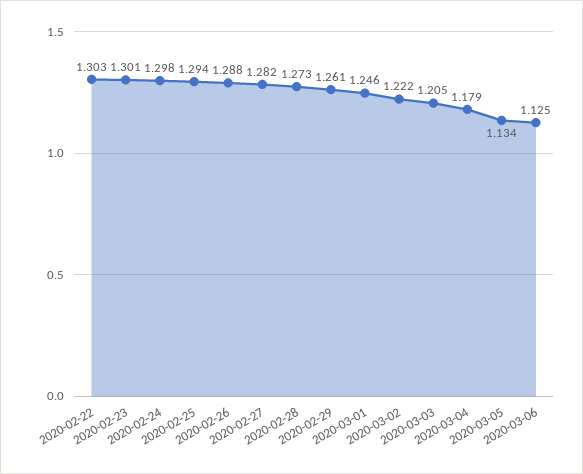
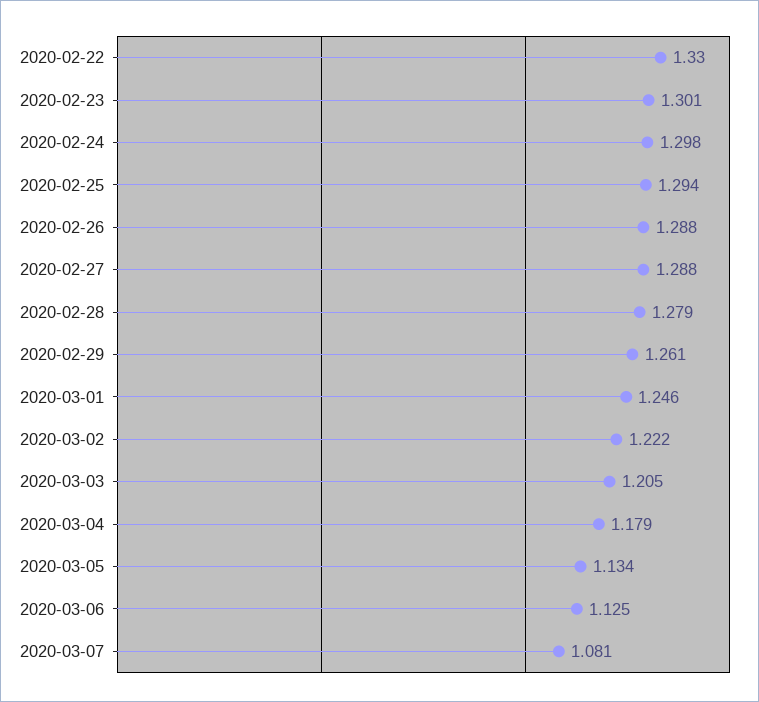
2020-02-22: 1.303 -> 1.33
2020-02-27: 1.282 -> 1.288
2020-02-28: 1.273 -> 1.279
2020-03-07: none -> 1.081

